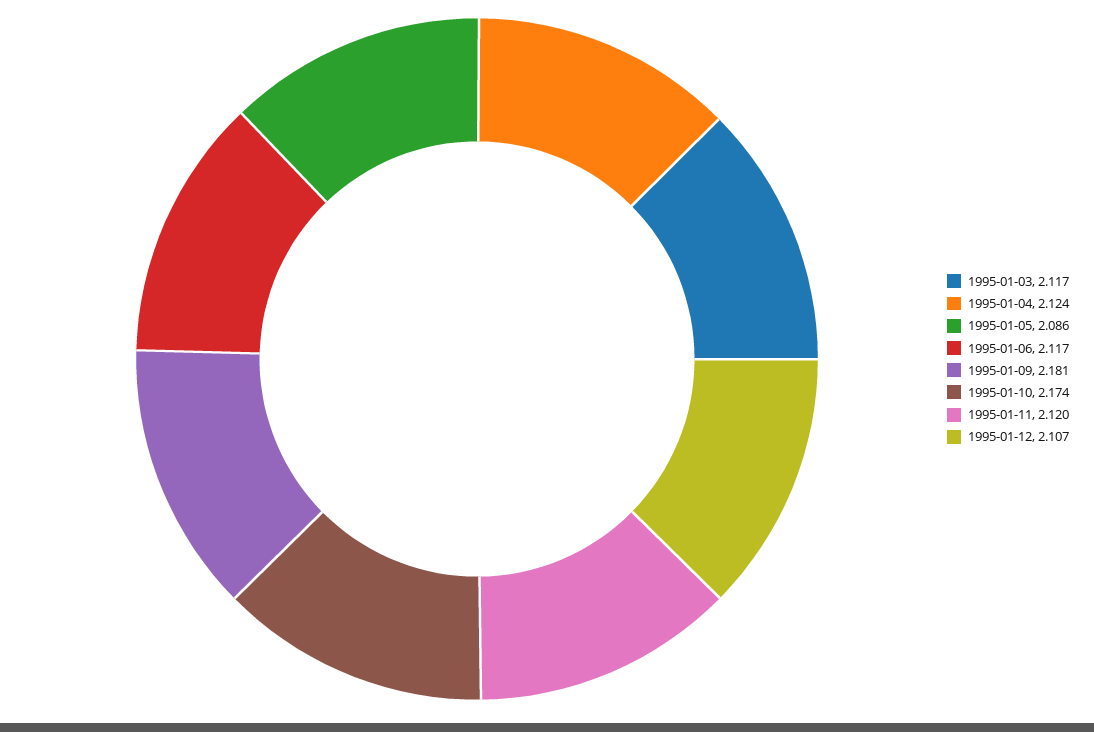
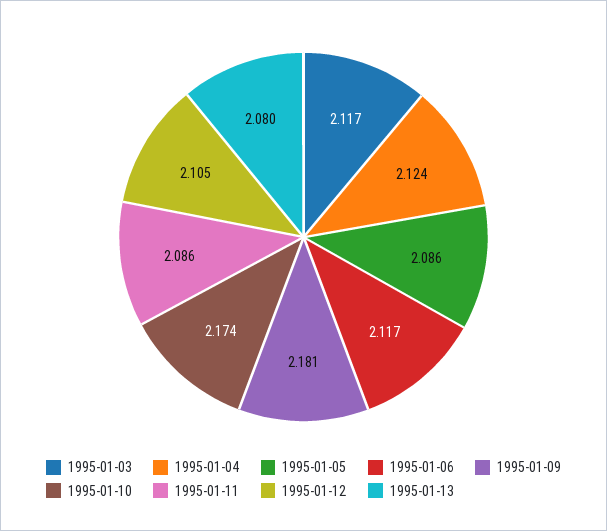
1995-01-11: 2.12 -> 2.086
1995-01-12: 2.107 -> 2.105
1995-01-13: none -> 2.08

